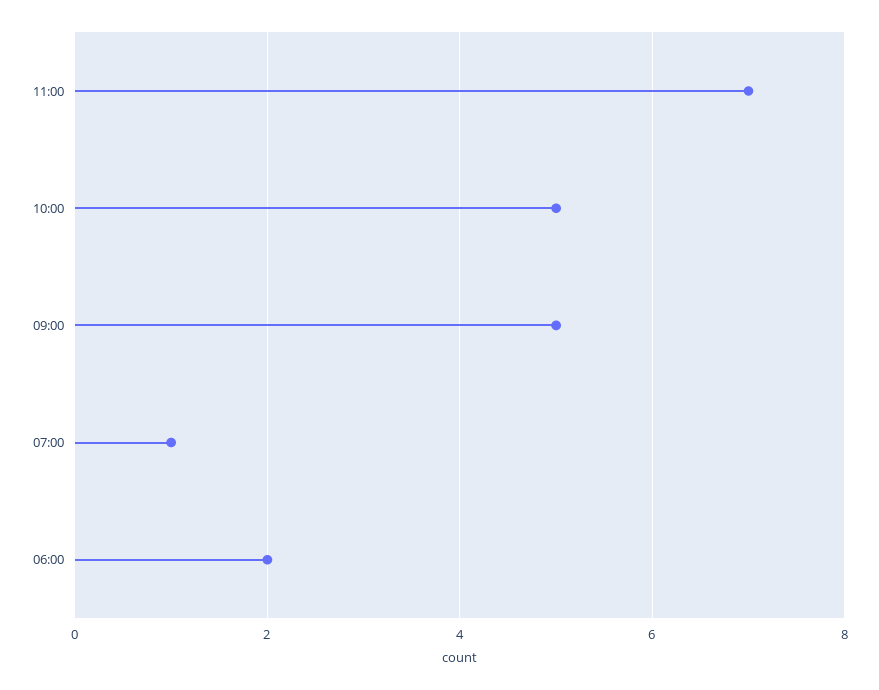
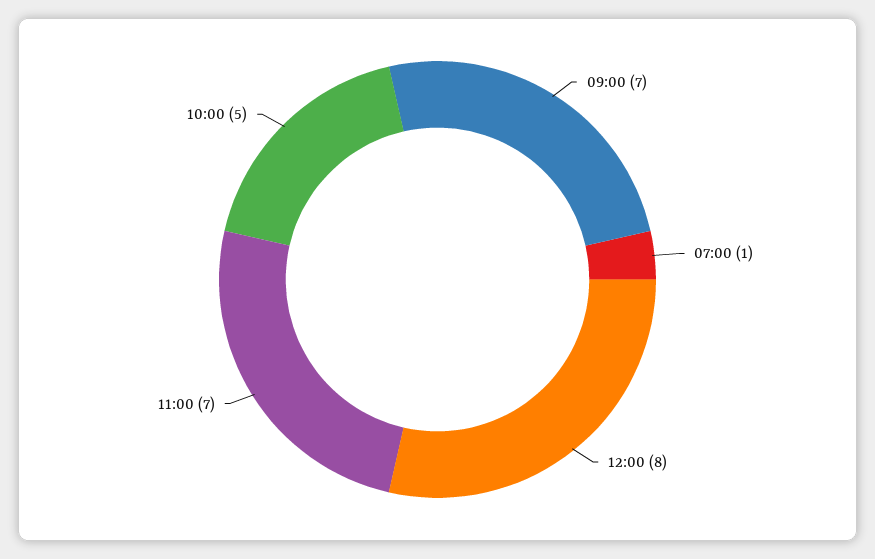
09:00: 5 -> 7
06:00: 2 -> none
12:00: none -> 8

